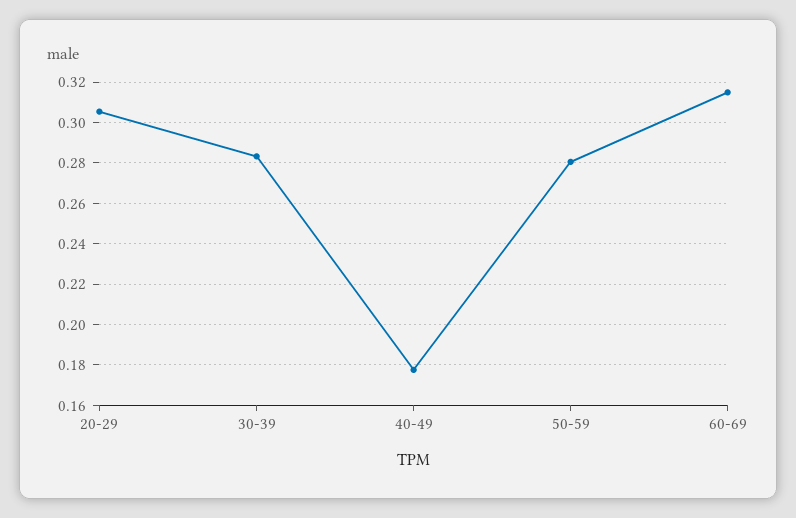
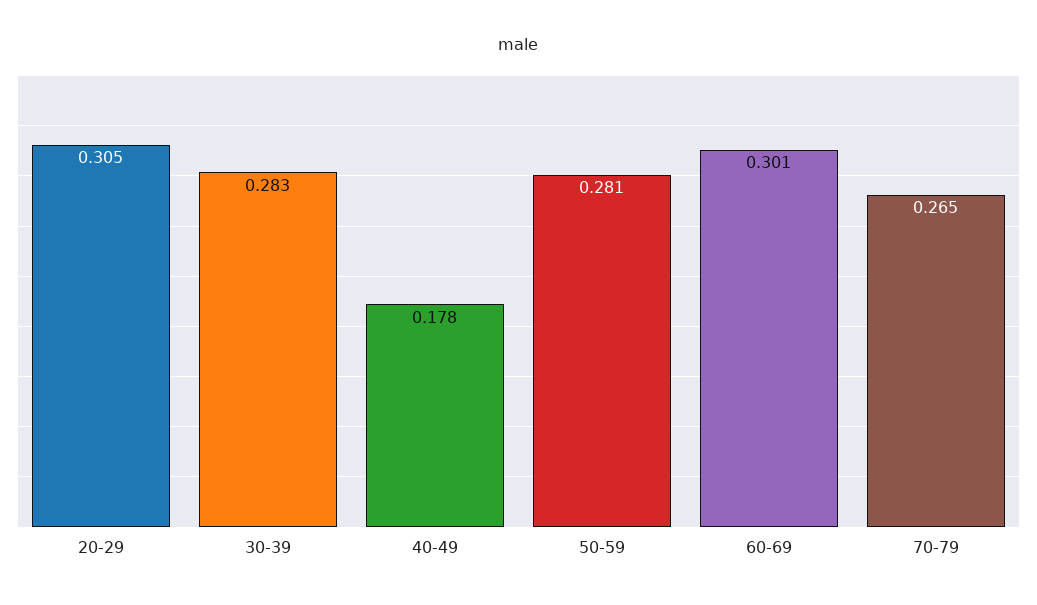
60-69: 0.315 -> 0.301
70-79: none -> 0.265

